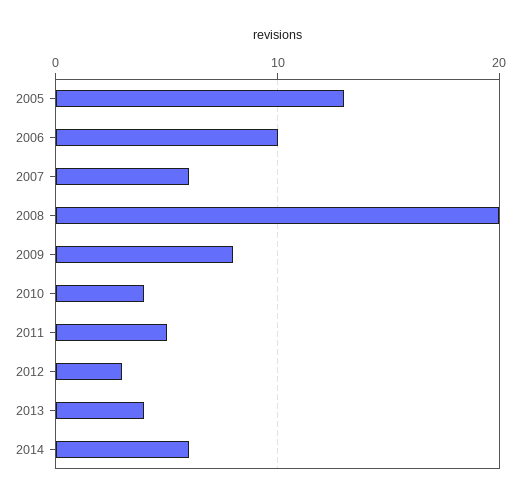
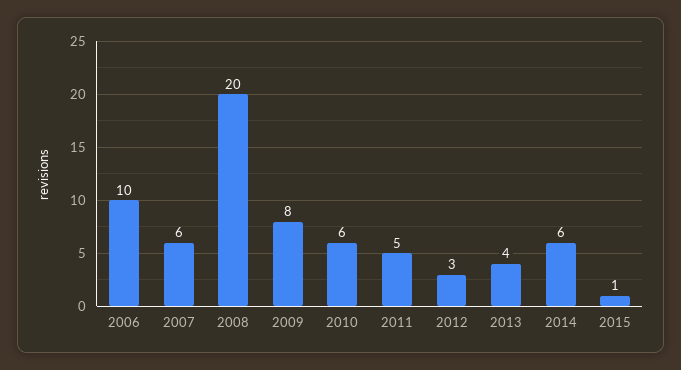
2005: 13 -> none
2010: 4 -> 6
2015: none -> 1

